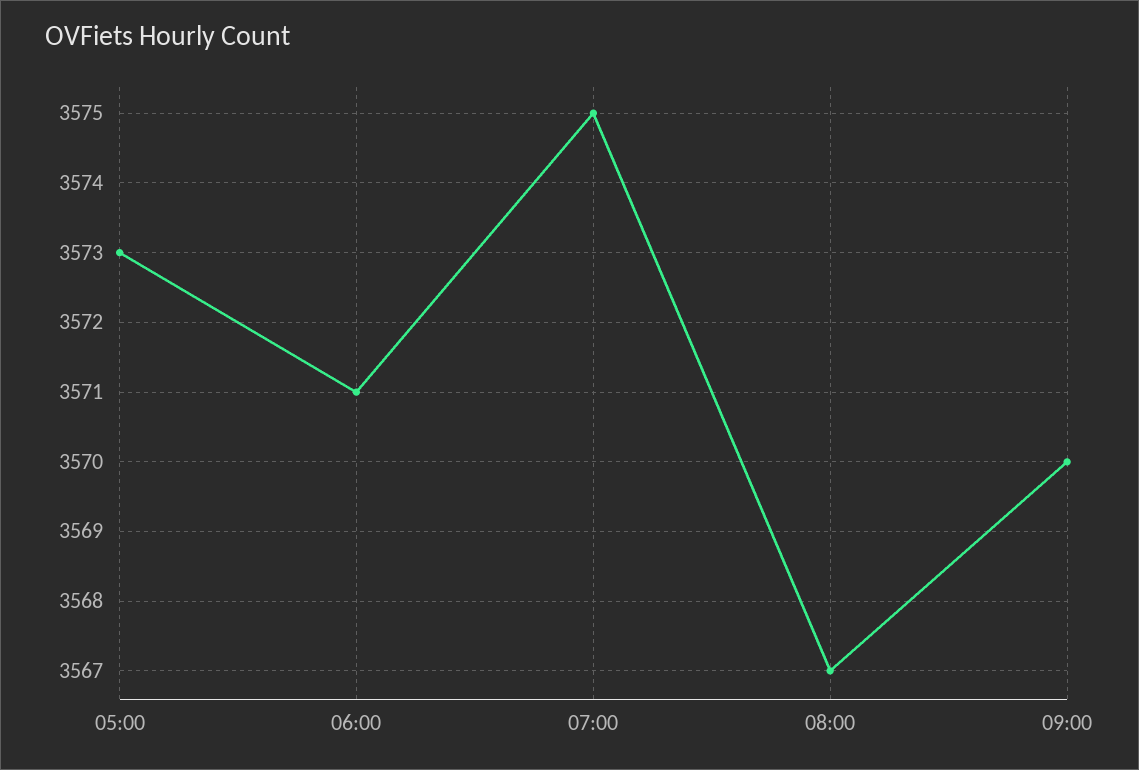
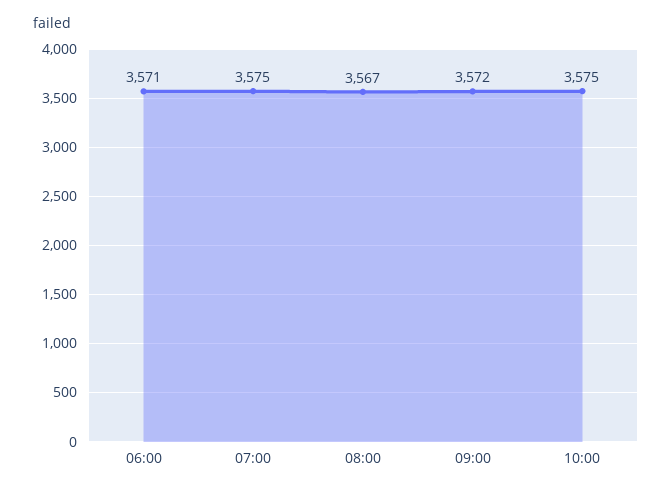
05:00: 3573 -> none
09:00: 3570 -> 3572
10:00: none -> 3575

